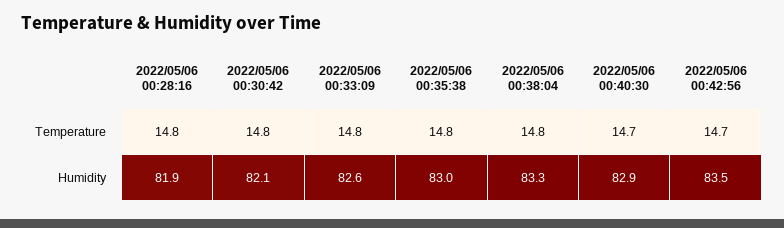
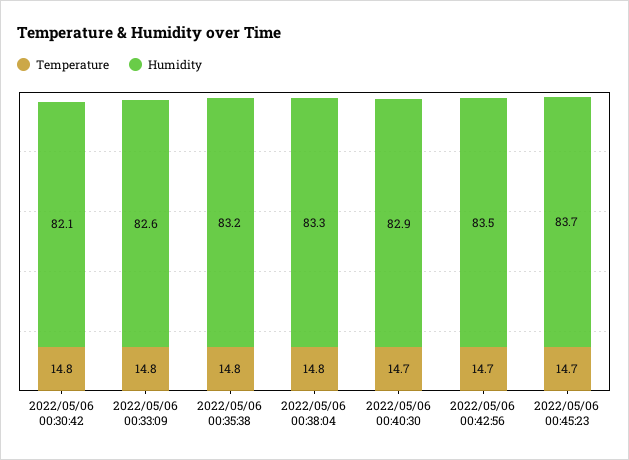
Temperature, 2022/05/06 00:28:16: 14.8 -> none
Humidity, 2022/05/06 00:28:16: 81.9 -> none
Humidity, 2022/05/06 00:35:38: 83 -> 83.2
Temperature, 2022/05/06 00:45:23: none -> 14.7
Humidity, 2022/05/06 00:45:23: none -> 83.7

